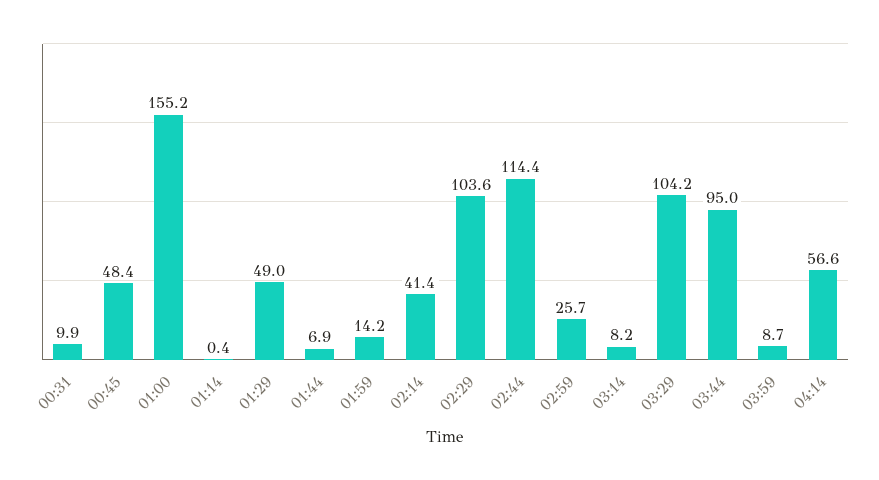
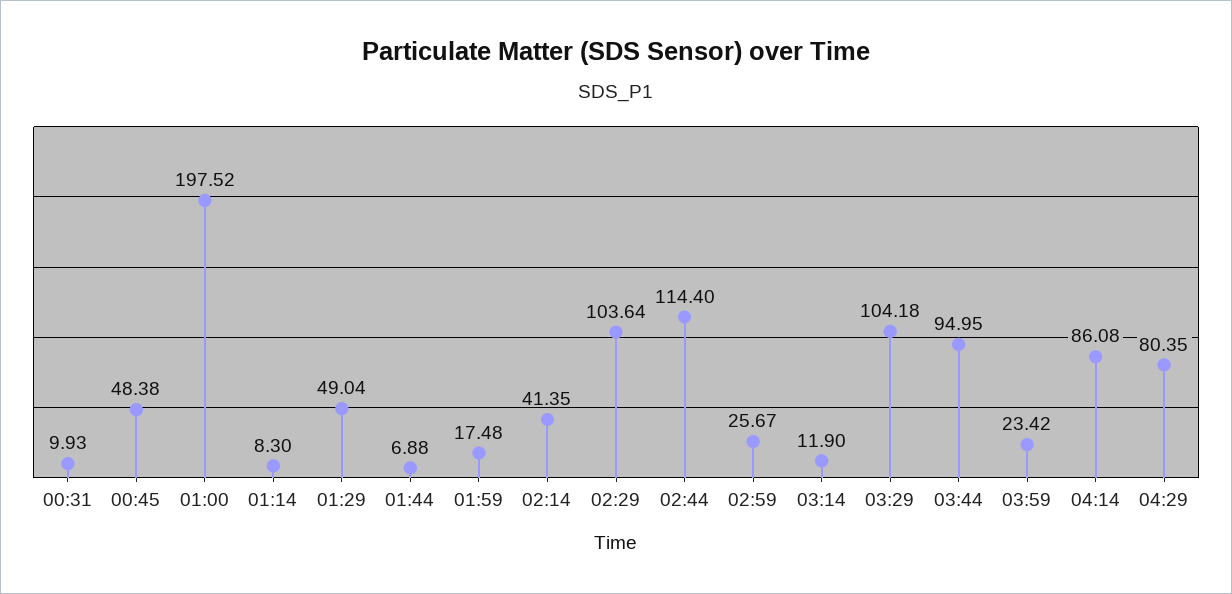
01:00: 155.2 -> 197.52
01:14: 0.4 -> 8.3
01:59: 14.2 -> 17.48
03:14: 8.2 -> 11.9
03:59: 8.7 -> 23.42
04:14: 56.6 -> 86.08
04:29: none -> 80.35

